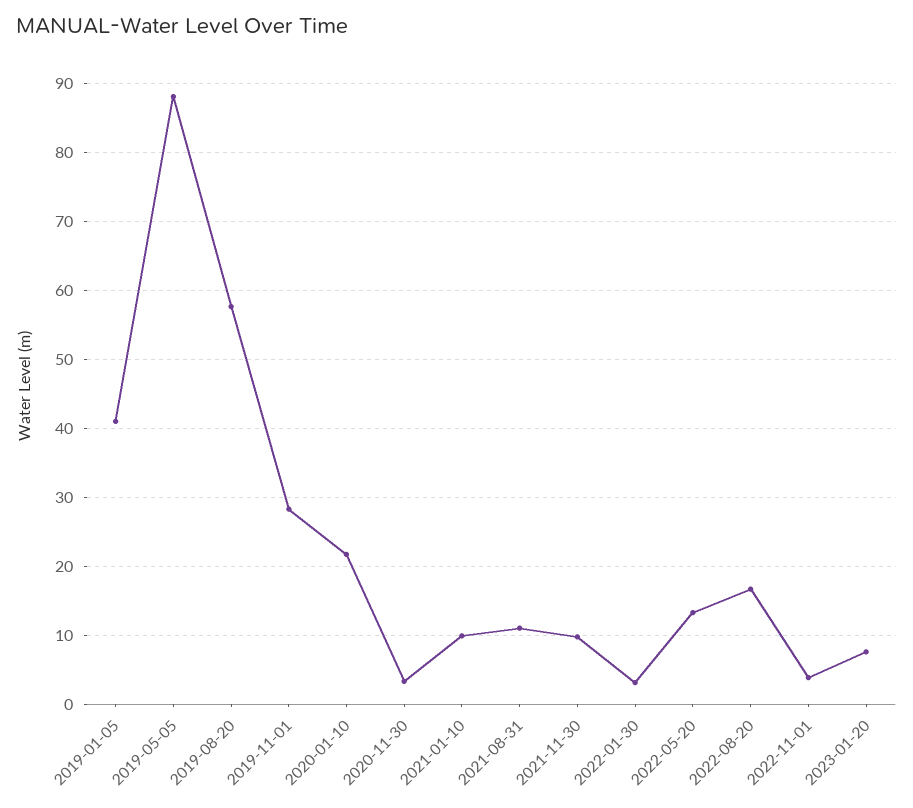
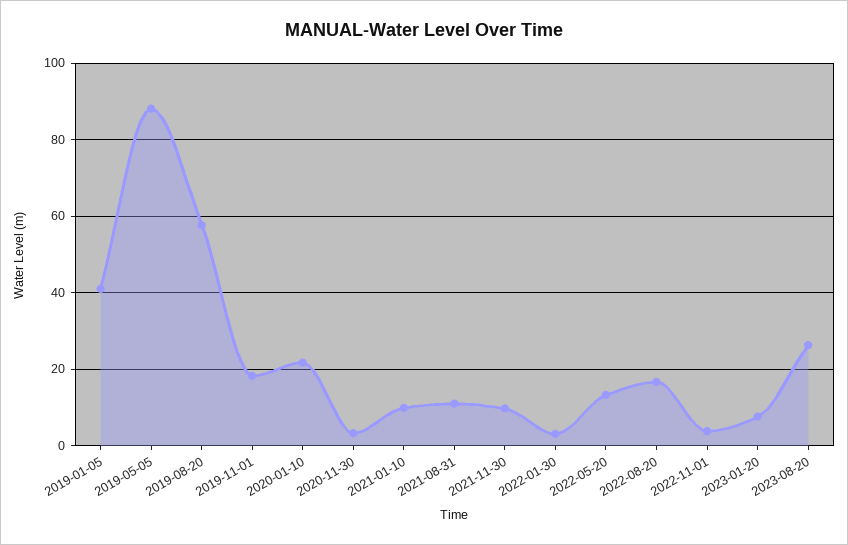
2019-11-01: 28 -> 18
2023-08-20: none -> 26

